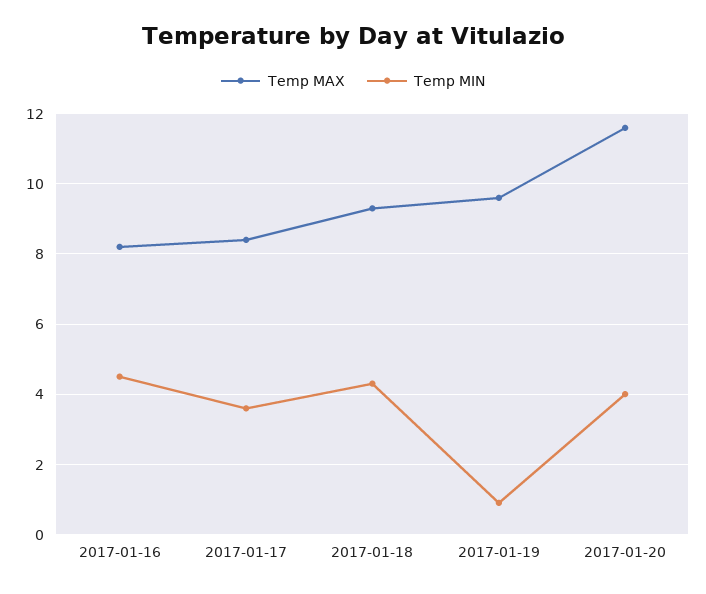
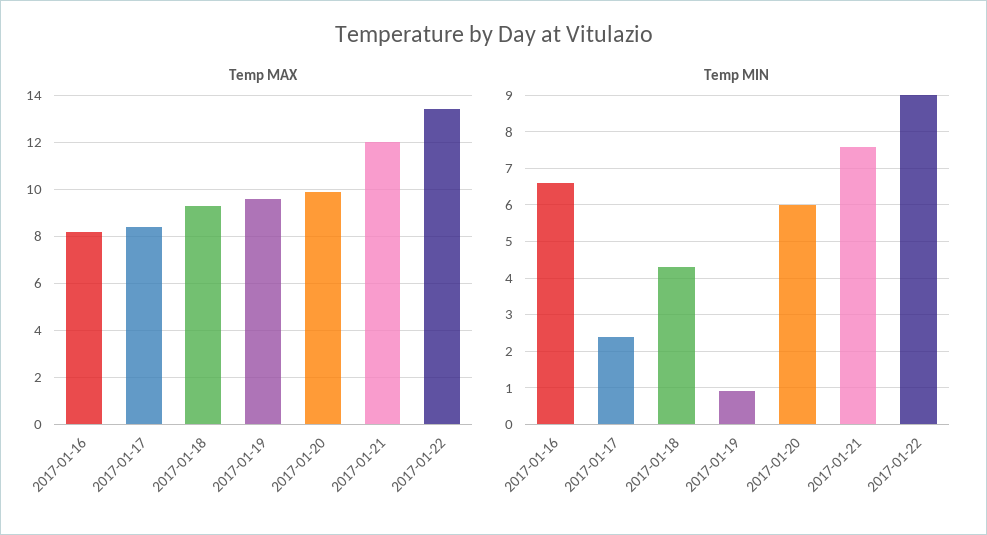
Temp MIN, 2017-01-16: 4.5 -> 6.5
Temp MIN, 2017-01-17: 3.5 -> 2.5
Temp MAX, 2017-01-20: 11.5 -> 10
Temp MIN, 2017-01-20: 4 -> 6
Temp MAX, 2017-01-21: none -> 12
Temp MAX, 2017-01-22: none -> 13.5
Temp MIN, 2017-01-21: none -> 7.5
Temp MIN, 2017-01-22: none -> 9

